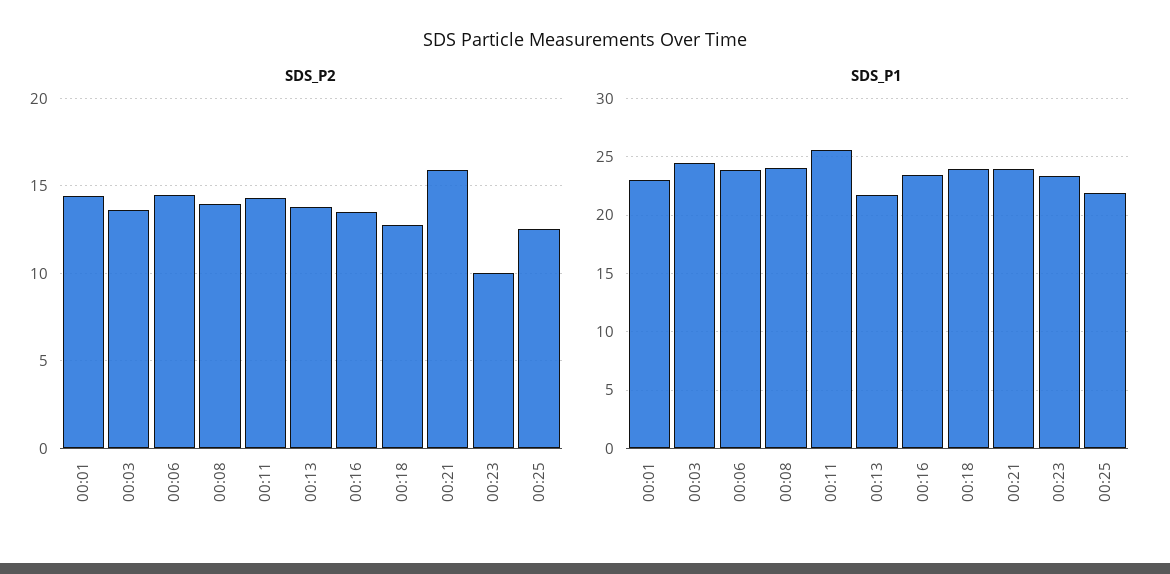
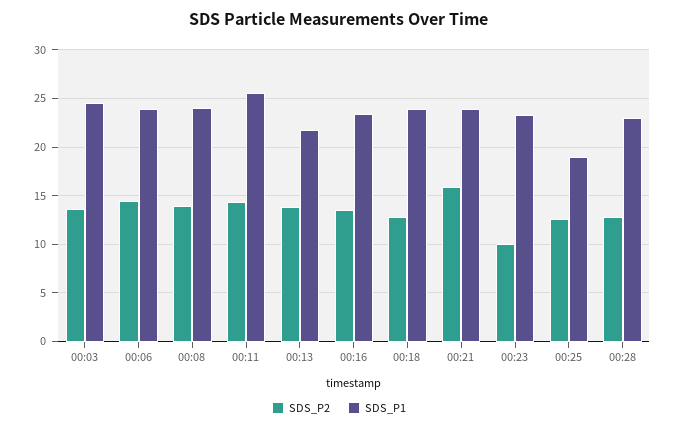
SDS_P2, 00:01: 14.5 -> none
SDS_P1, 00:01: 23 -> none
SDS_P1, 00:25: 22 -> 19
SDS_P2, 00:28: none -> 13
SDS_P1, 00:28: none -> 23

